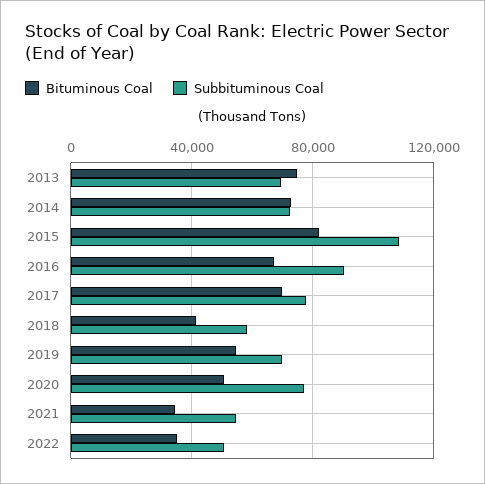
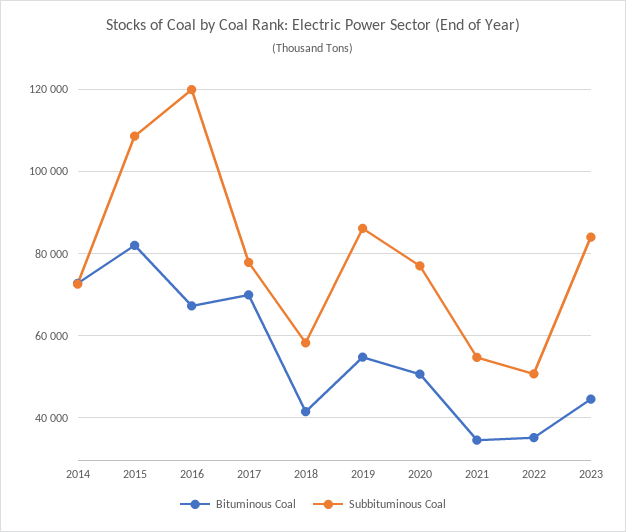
Bituminous Coal, 2013: 75000 -> none
Subbituminous Coal, 2013: 70000 -> none
Subbituminous Coal, 2016: 90000 -> 120000
Subbituminous Coal, 2019: 70000 -> 86000
Bituminous Coal, 2023: none -> 44000
Subbituminous Coal, 2023: none -> 84000

